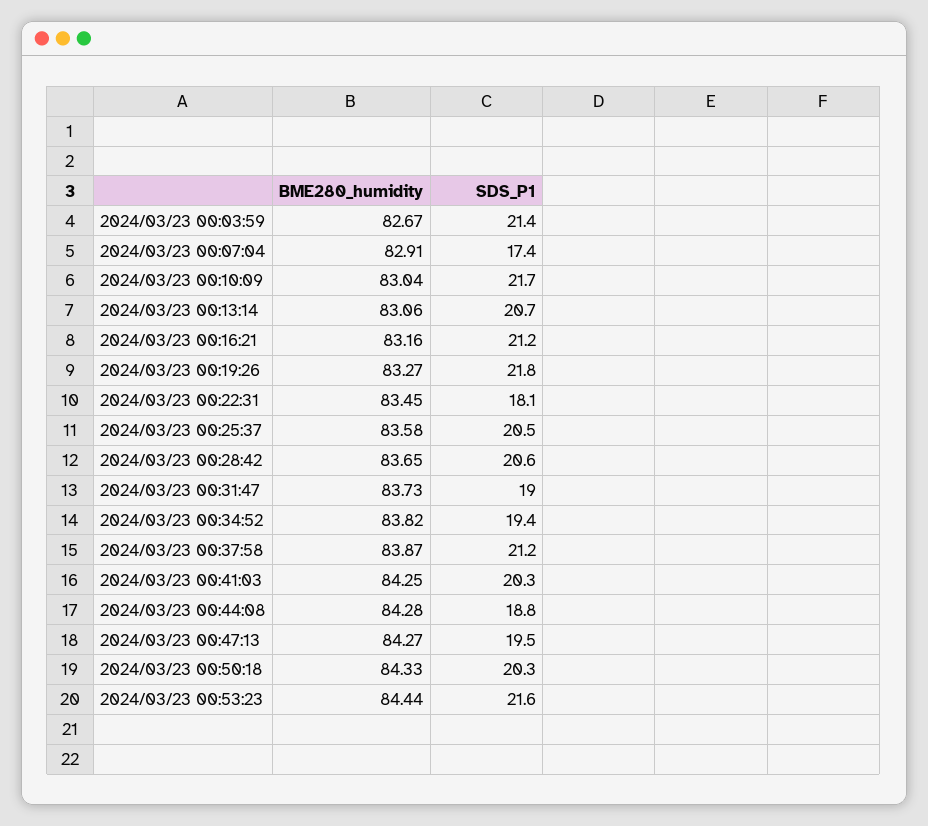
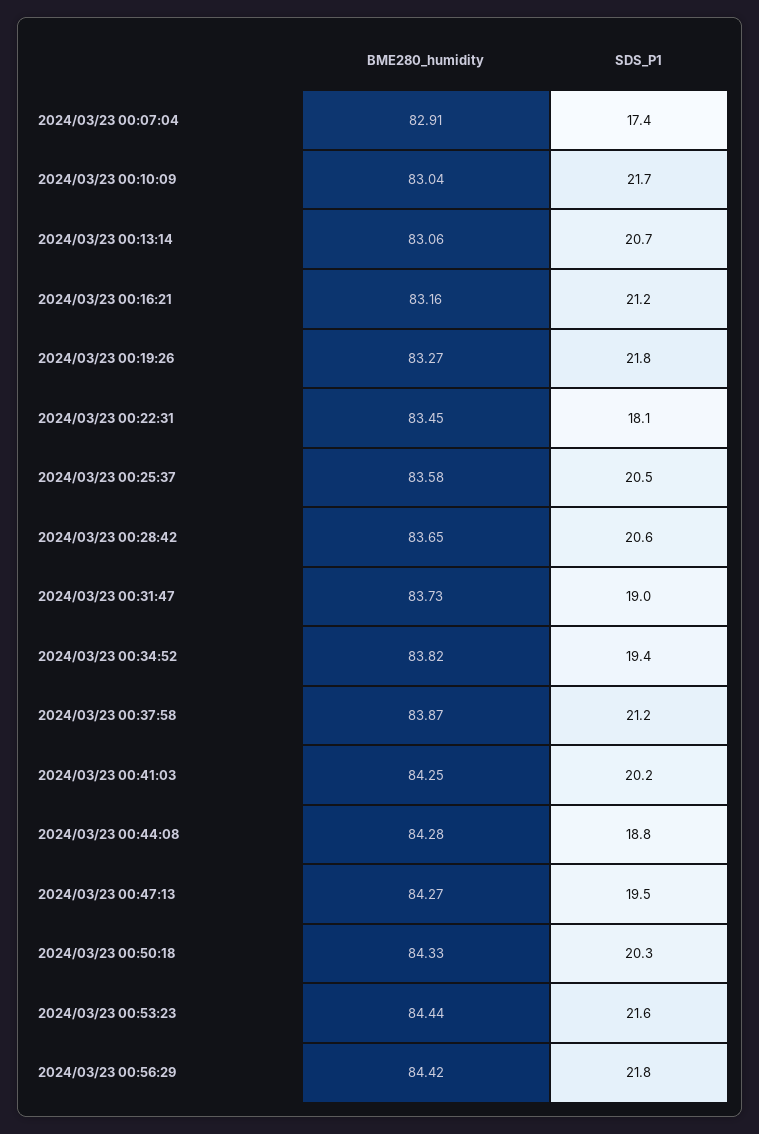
BME280_humidity, 2024/03/23 00:03:59: 82.67 -> none
SDS_P1, 2024/03/23 00:03:59: 21.4 -> none
SDS_P1, 2024/03/23 00:41:03: 20.3 -> 20.2
BME280_humidity, 2024/03/23 00:56:29: none -> 84.42
SDS_P1, 2024/03/23 00:56:29: none -> 21.8

